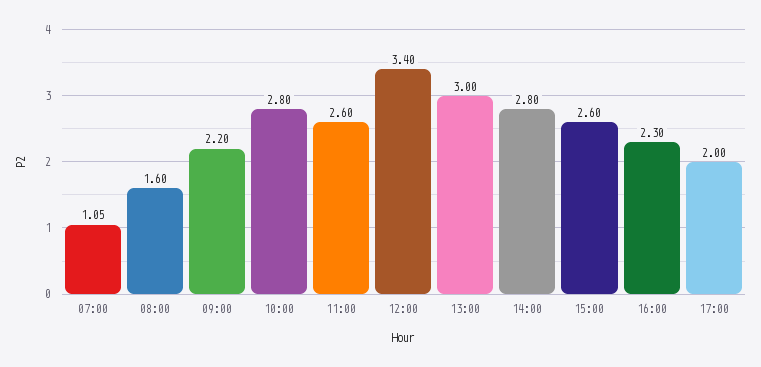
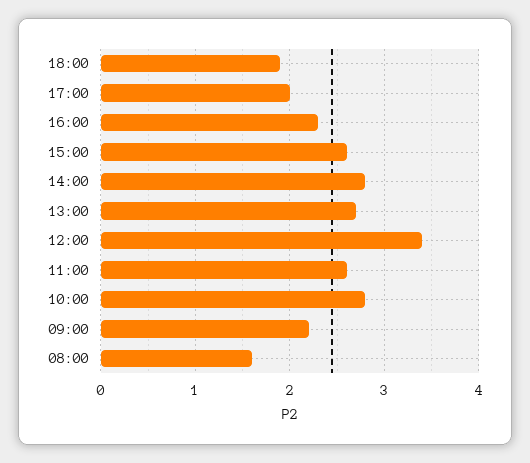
07:00: 1.05 -> none
13:00: 3 -> 2.7
18:00: none -> 1.9

